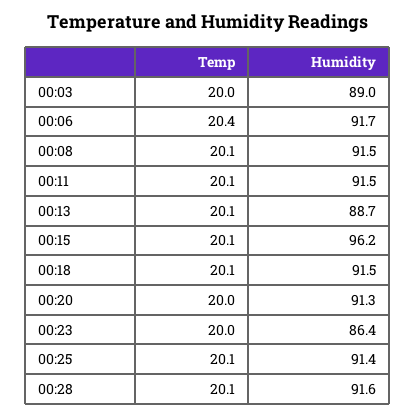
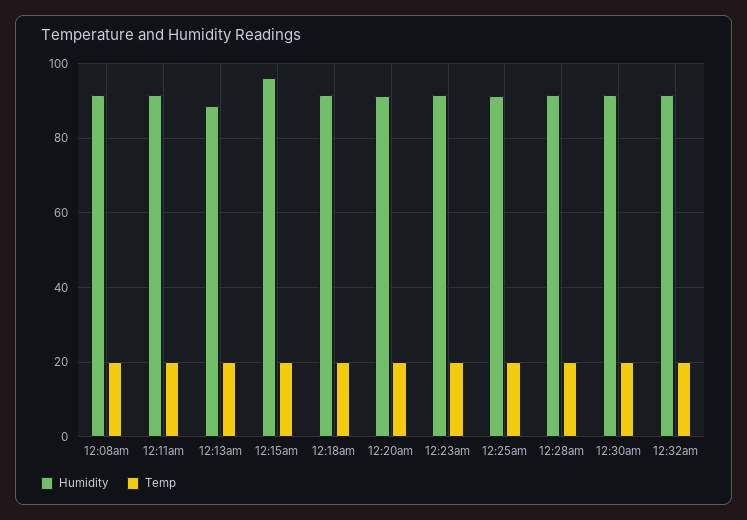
Temp, 00:03: 20 -> none
Humidity, 00:03: 89 -> none
Temp, 00:06: 20.4 -> none
Humidity, 00:06: 91.7 -> none
Humidity, 00:23: 86.4 -> 92
Humidity, 12:30am: none -> 92
Temp, 12:30am: none -> 20
Humidity, 12:32am: none -> 92
Temp, 12:32am: none -> 20

